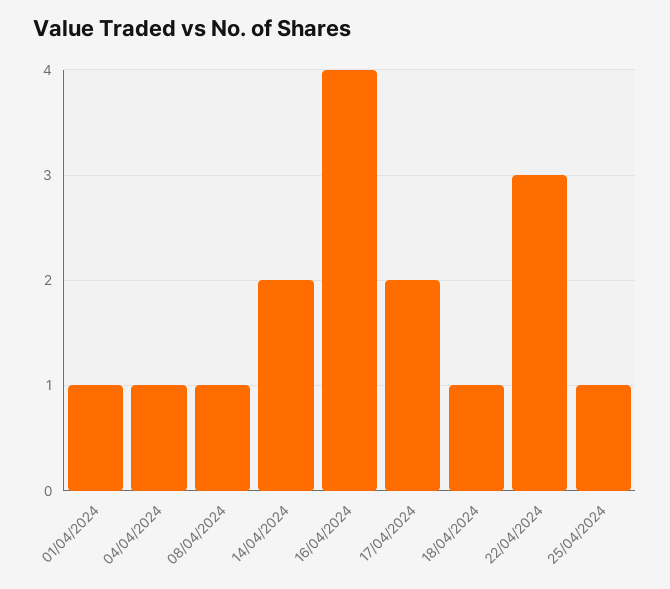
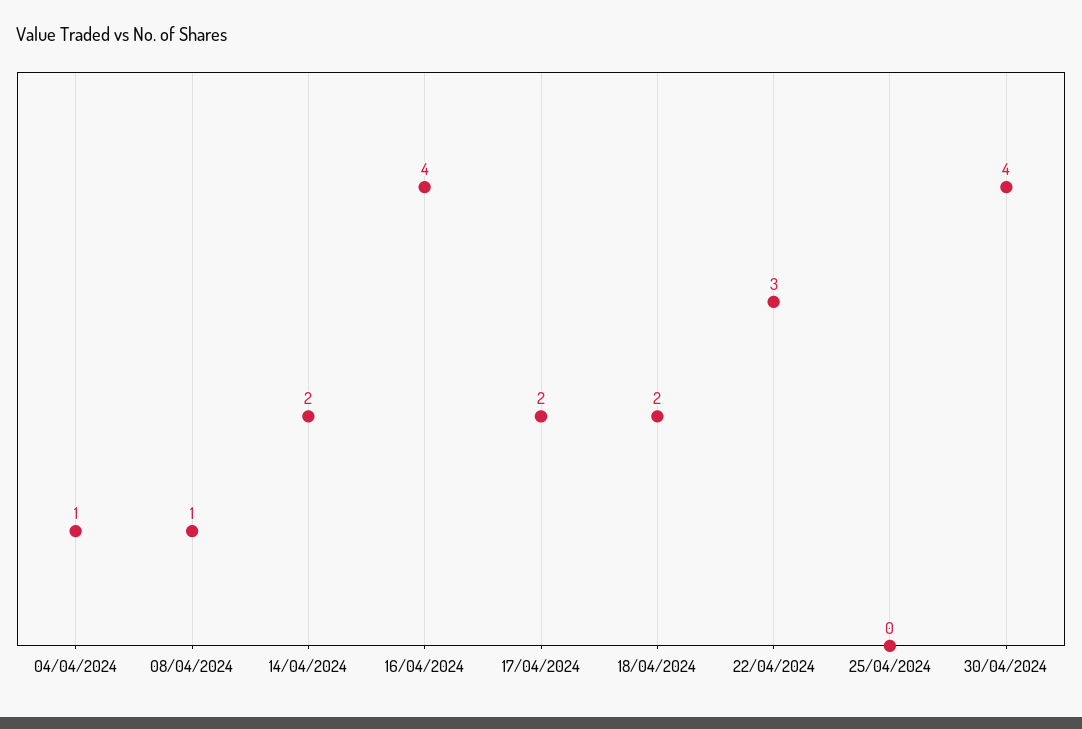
01/04/2024: 1 -> none
18/04/2024: 1 -> 2
25/04/2024: 1 -> 0
30/04/2024: none -> 4

